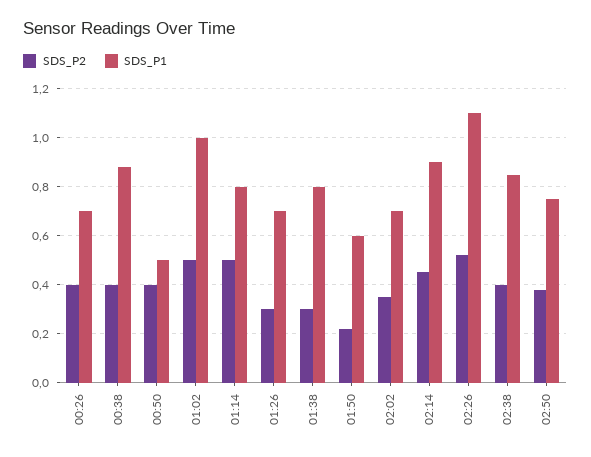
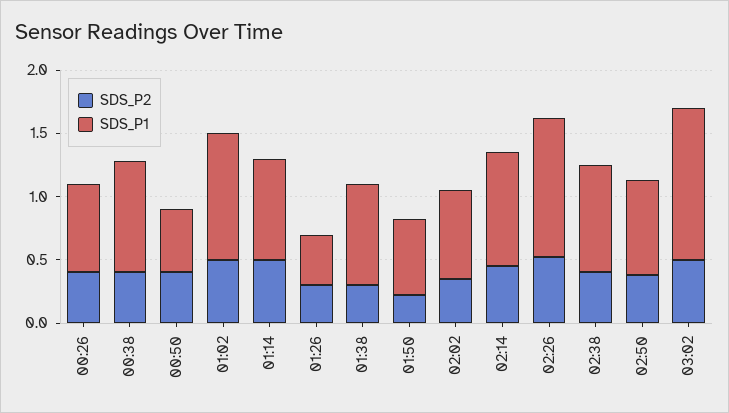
SDS_P1, 01:26: 0.7 -> 0.4
SDS_P2, 03:02: none -> 0.5
SDS_P1, 03:02: none -> 1.2

